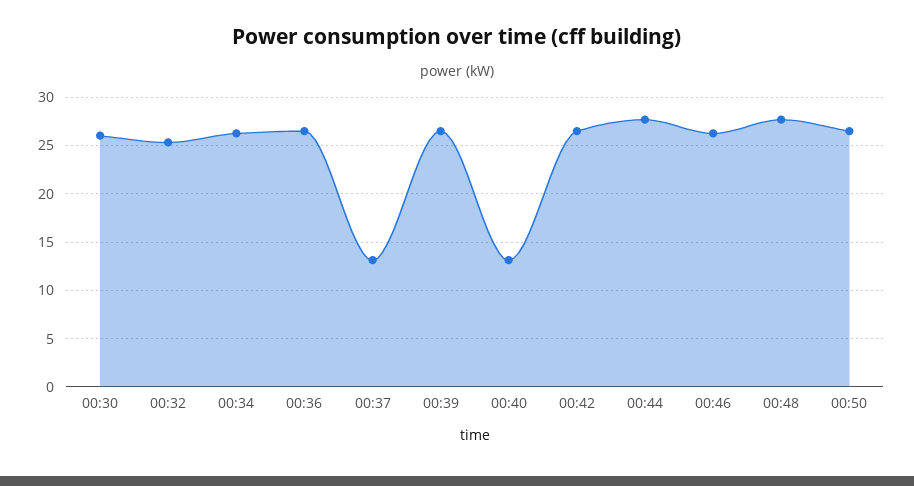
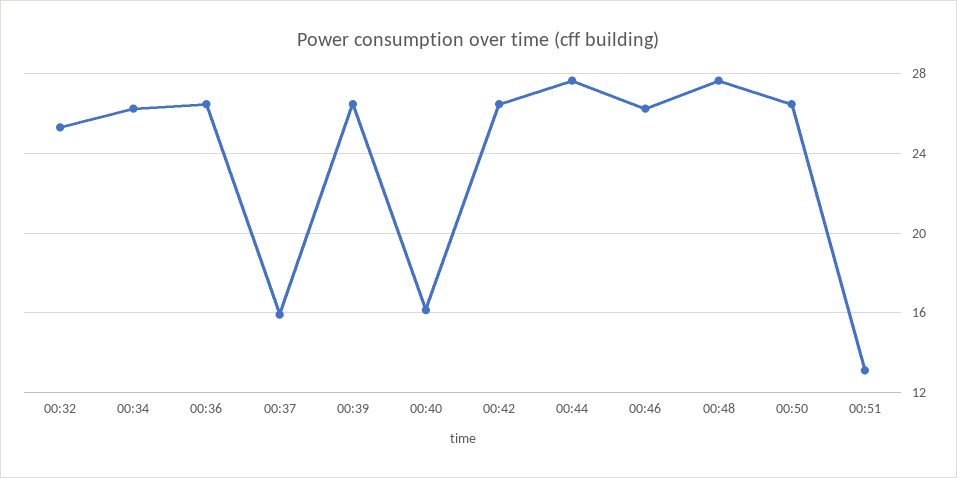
00:30: 26 -> none
00:37: 13 -> 16
00:40: 13 -> 16
00:51: none -> 13

